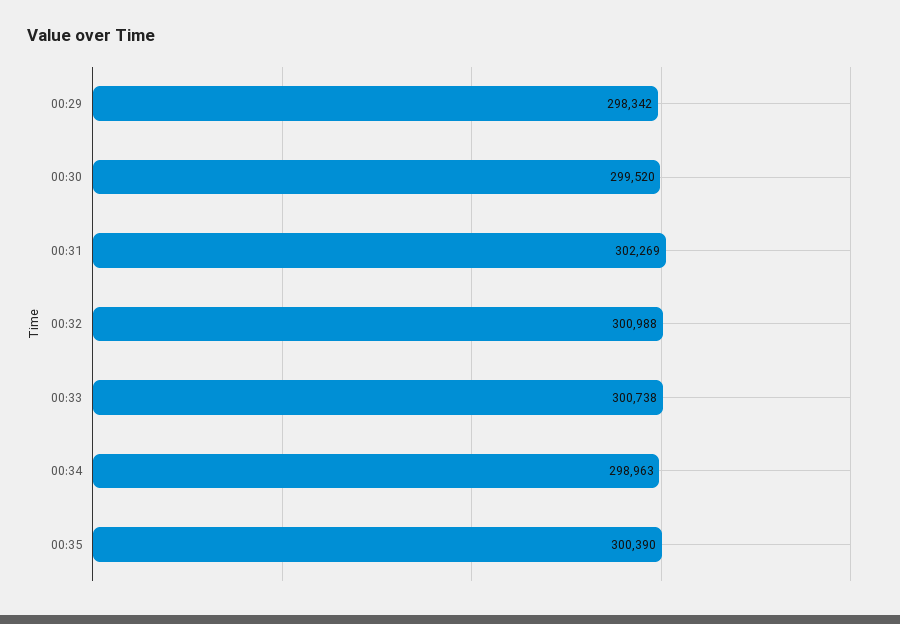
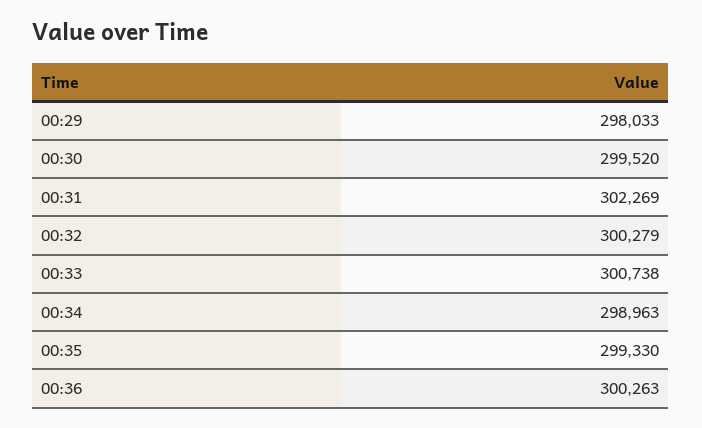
00:29: 298342 -> 298033
00:32: 300988 -> 300279
00:35: 300390 -> 299330
00:36: none -> 300263

